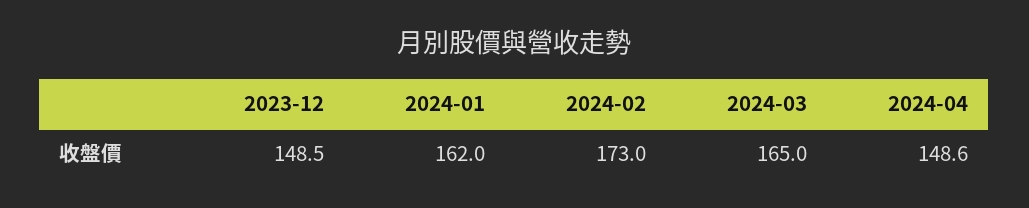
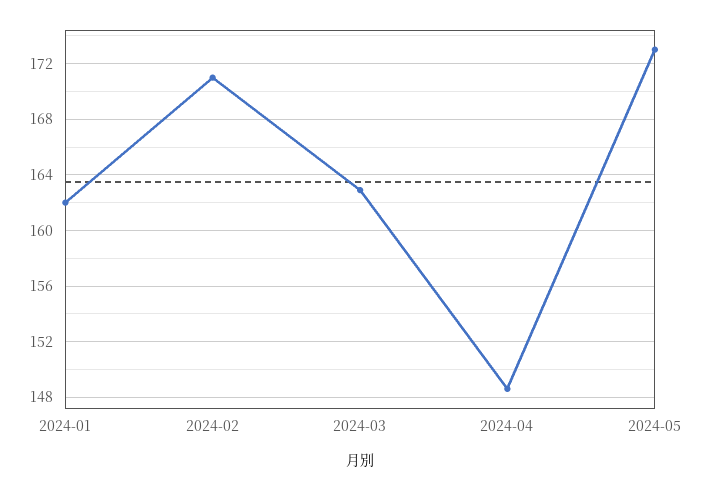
2023-12: 148.5 -> none
2024-02: 173 -> 171
2024-03: 165 -> 163
2024-05: none -> 173

